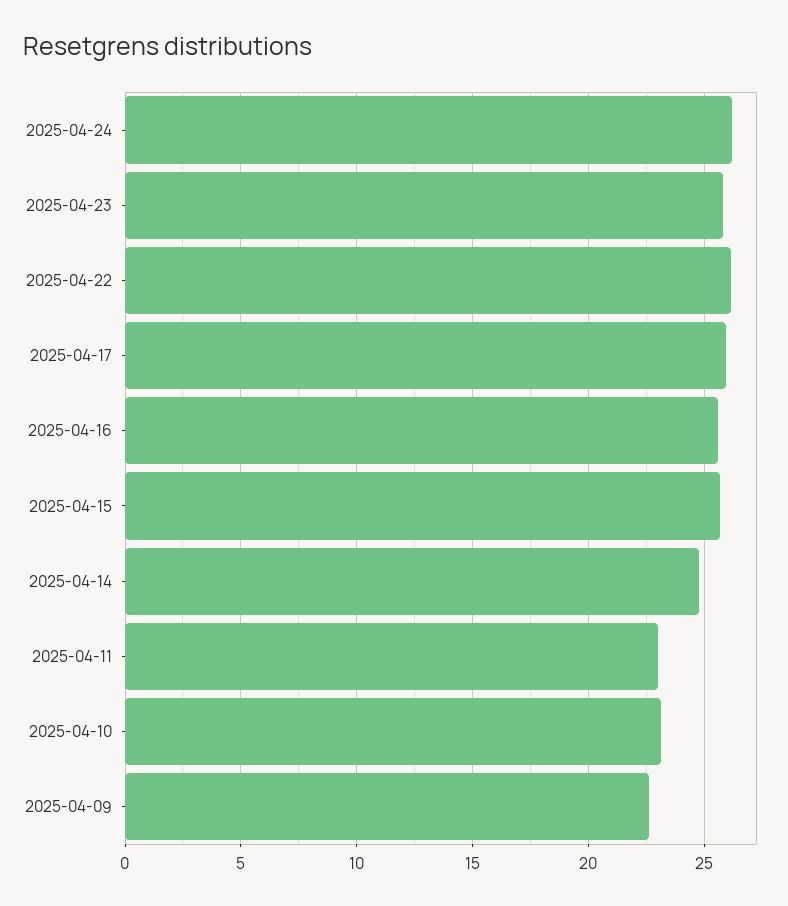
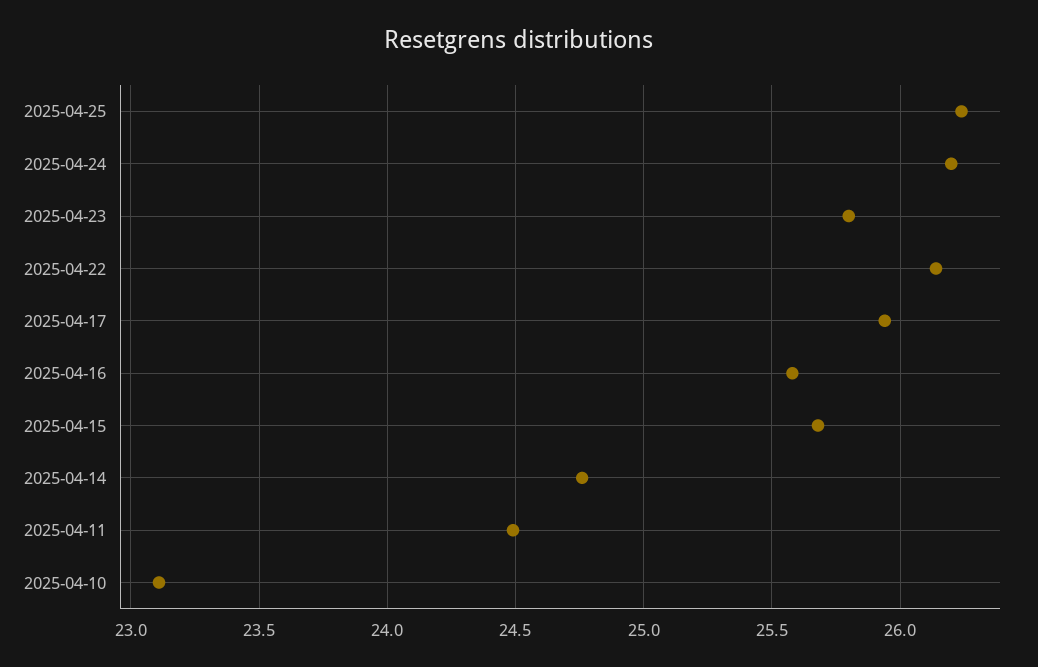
2025-04-11: 23 -> 24.5
2025-04-09: 22.5 -> none
2025-04-25: none -> 26.25

